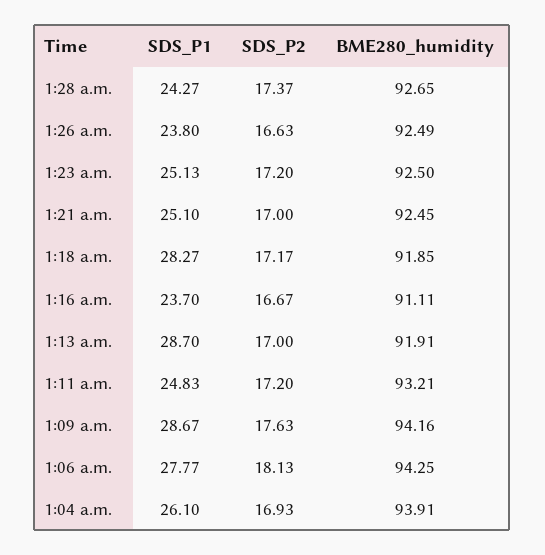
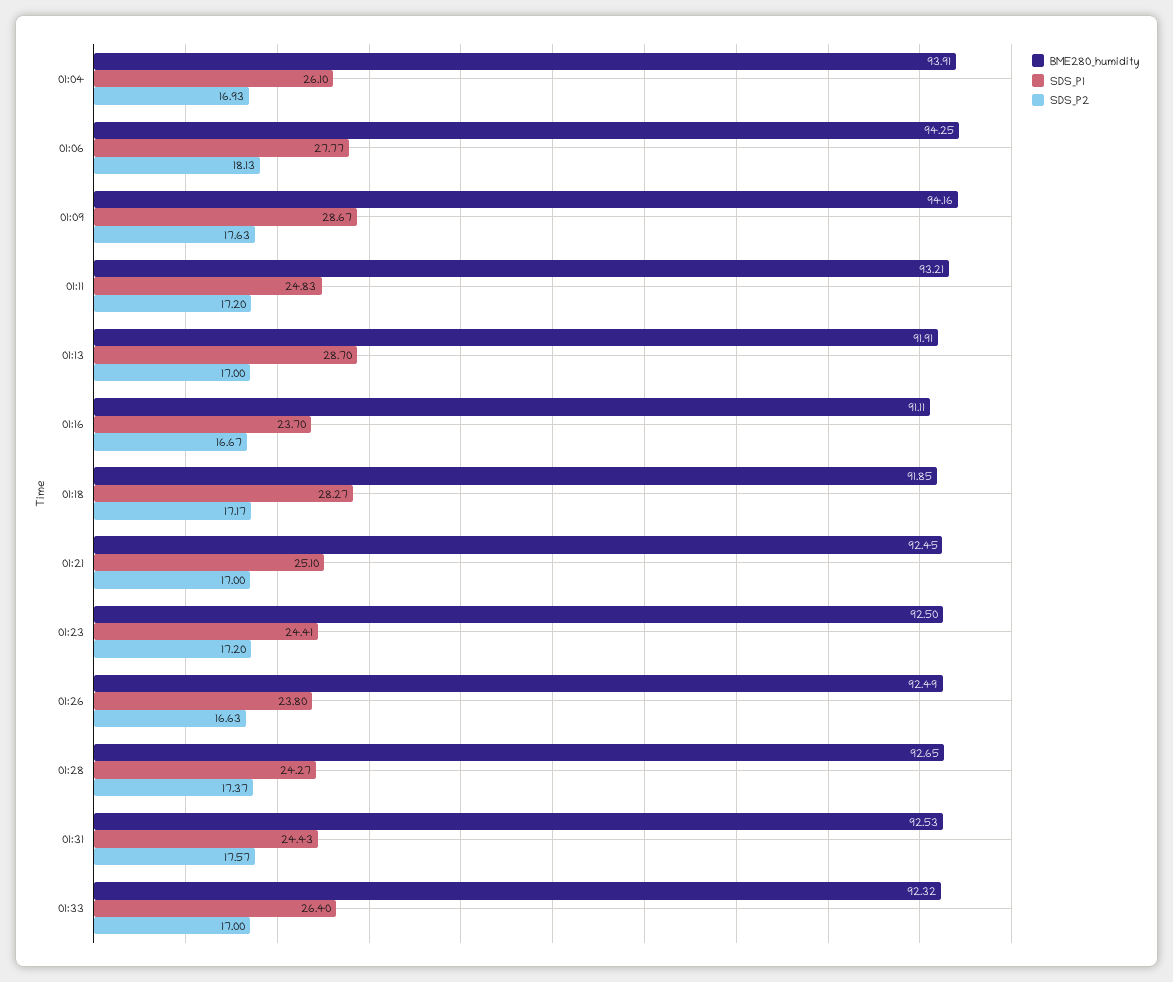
SDS_P1, 1:23 a.m.: 25.13 -> 24.41
BME280_humidity, 01:31: none -> 92.53
SDS_P1, 01:31: none -> 24.43
SDS_P2, 01:31: none -> 17.57
BME280_humidity, 01:33: none -> 92.32
SDS_P1, 01:33: none -> 26.4
SDS_P2, 01:33: none -> 17

